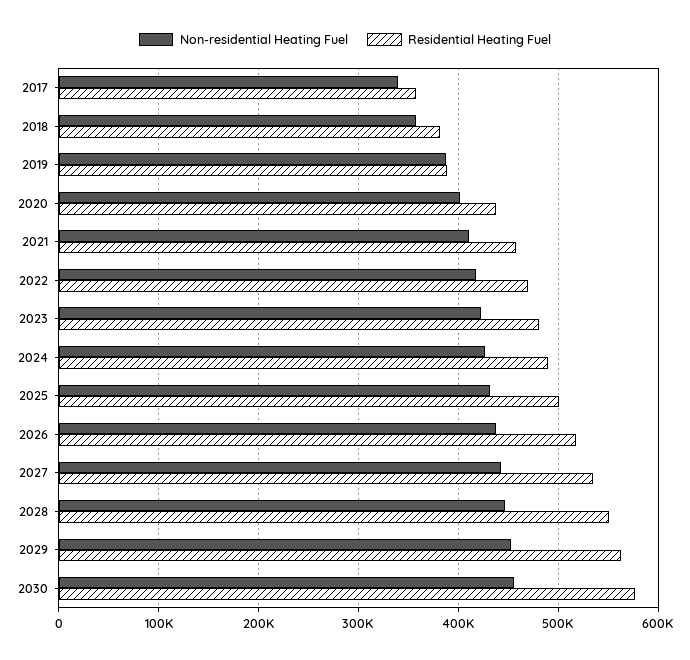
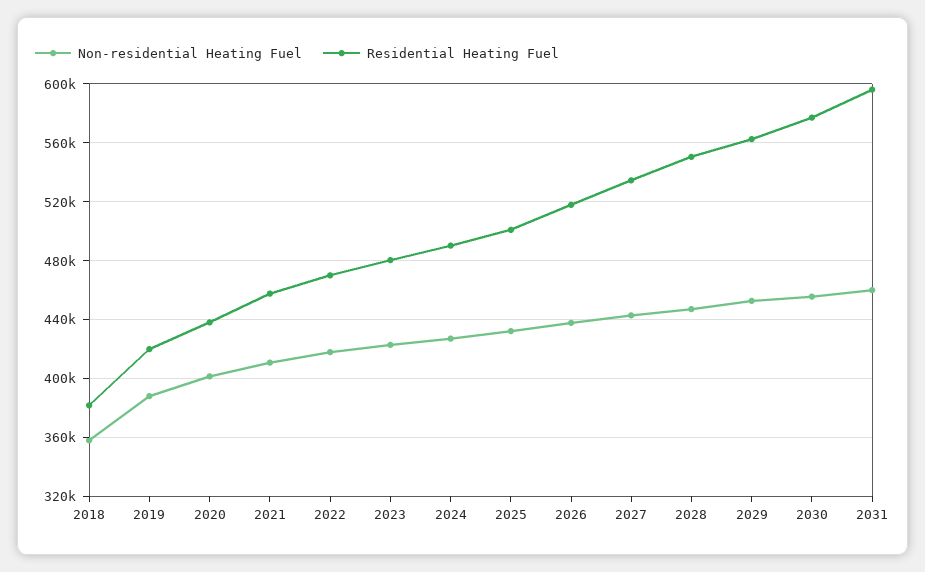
Non-residential Heating Fuel, 2017: 340000 -> none
Residential Heating Fuel, 2017: 360000 -> none
Residential Heating Fuel, 2019: 390000 -> 420000
Non-residential Heating Fuel, 2031: none -> 460000
Residential Heating Fuel, 2031: none -> 595000

